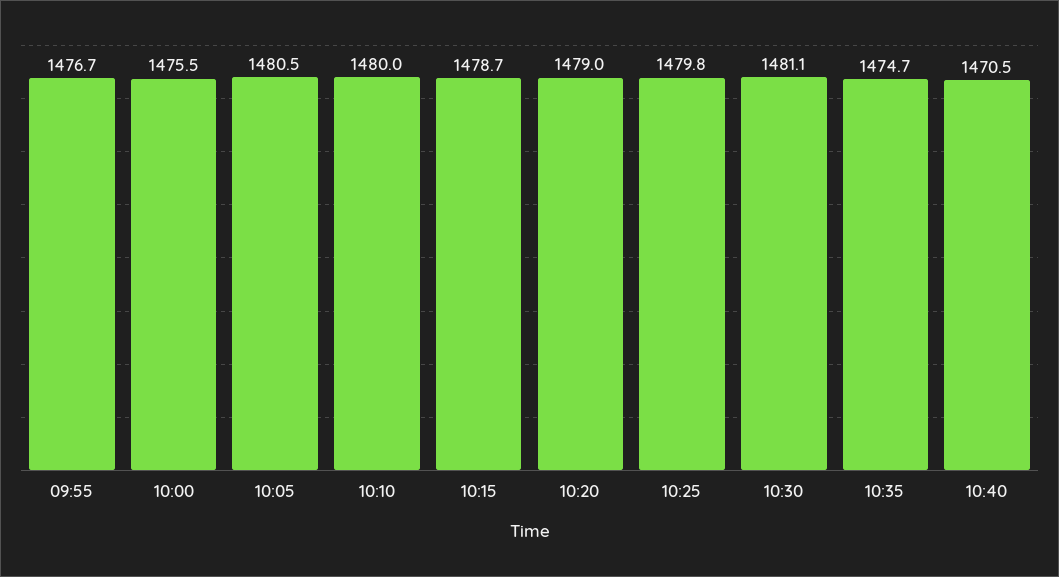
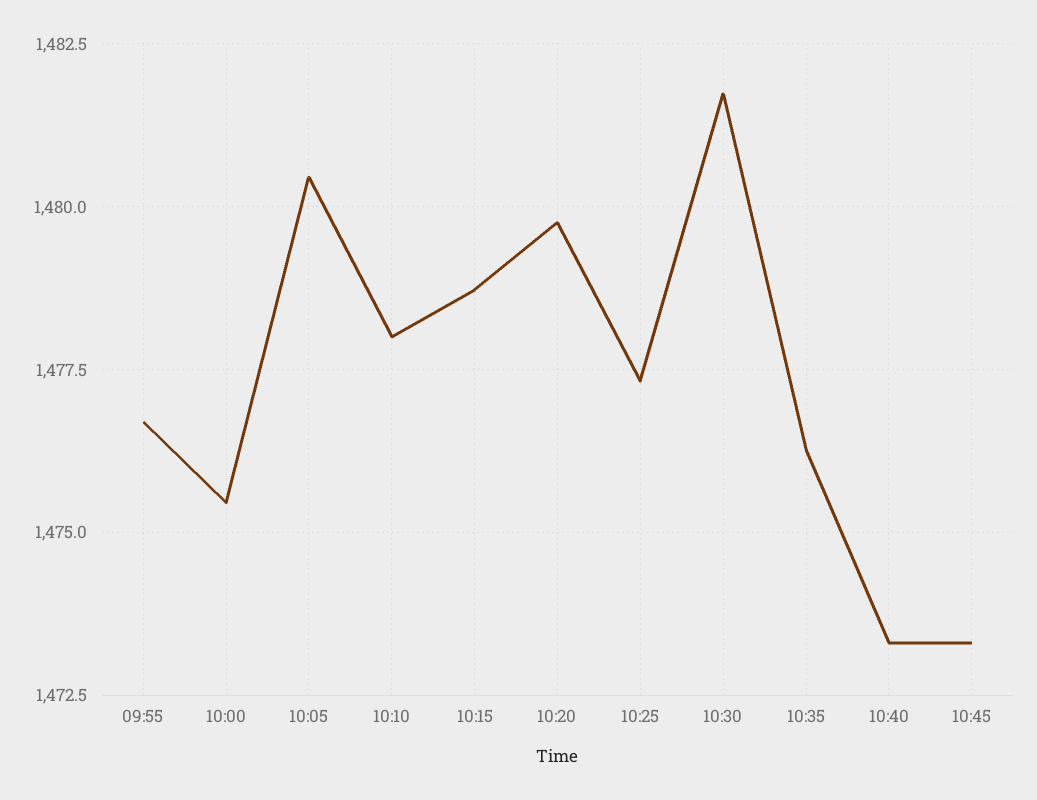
10:10: 1480 -> 1478
10:20: 1479 -> 1479.75
10:25: 1479.8 -> 1477.25
10:30: 1481.1 -> 1481.75
10:35: 1474.7 -> 1476.25
10:40: 1470.5 -> 1473.25
10:45: none -> 1473.25

